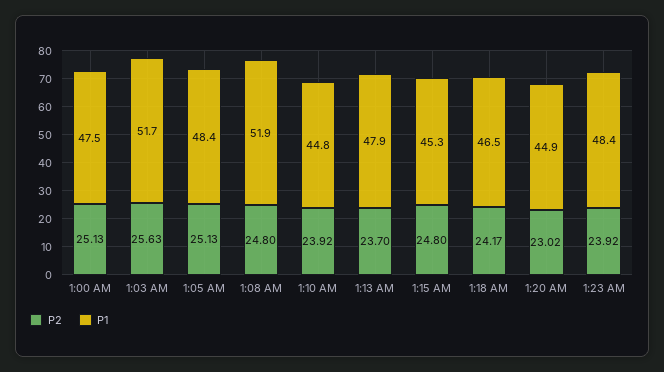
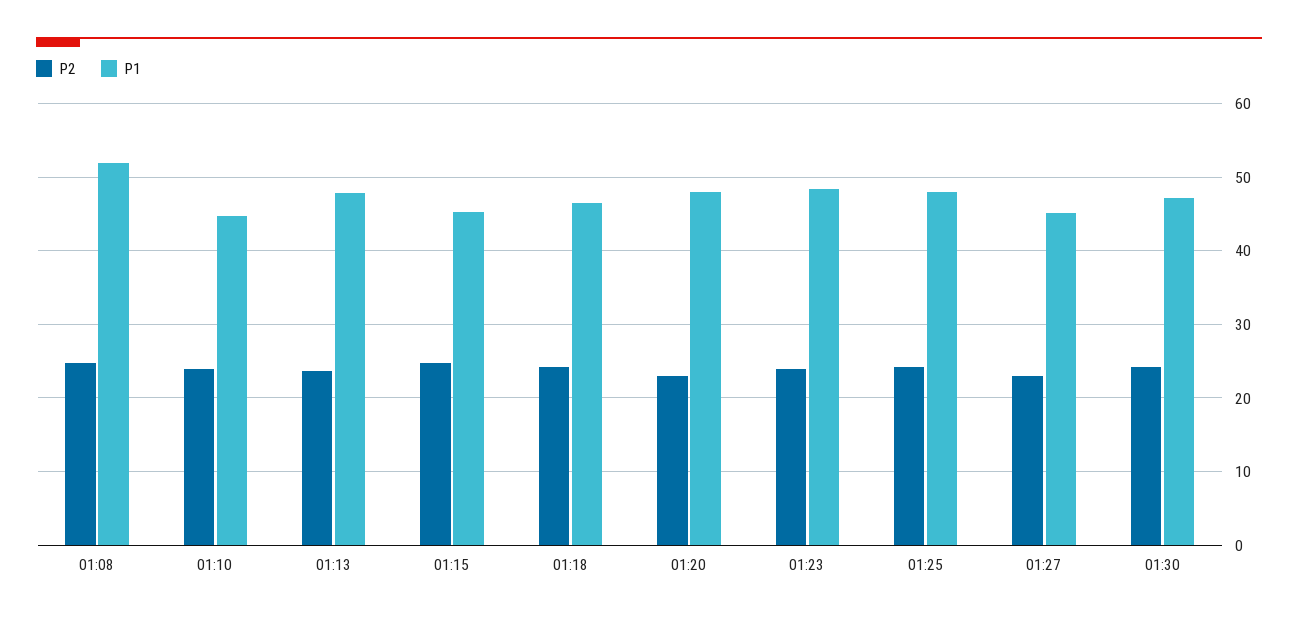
P2, 1:00 AM: 25.13 -> none
P1, 1:00 AM: 47.5 -> none
P2, 1:03 AM: 25.63 -> none
P1, 1:03 AM: 51.7 -> none
P2, 1:05 AM: 25.13 -> none
P1, 1:05 AM: 48.4 -> none
P1, 1:20 AM: 44.9 -> 48
P2, 01:25: none -> 24
P1, 01:25: none -> 48
P2, 01:27: none -> 23
P1, 01:27: none -> 45
P2, 01:30: none -> 24
P1, 01:30: none -> 47

